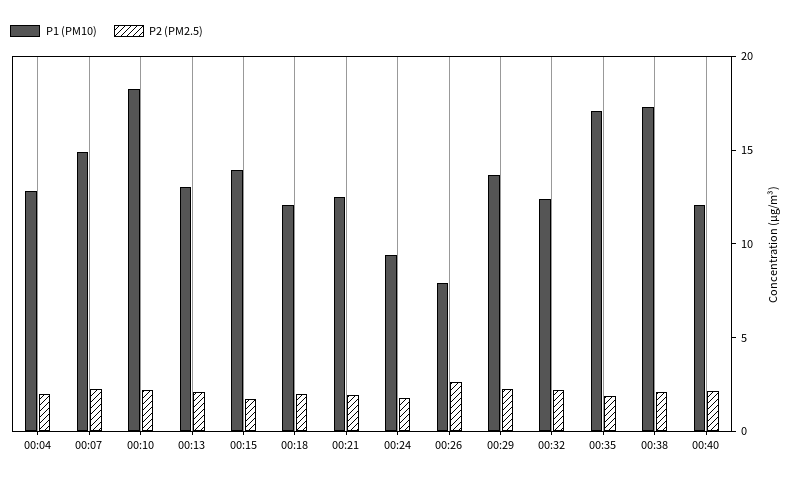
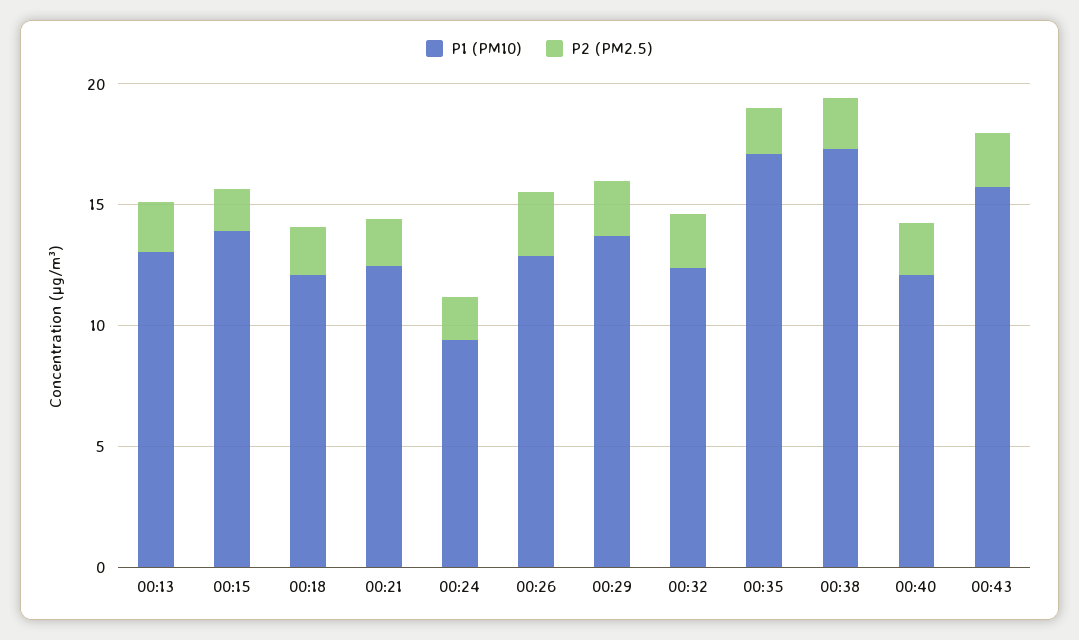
P1 (PM10), 00:04: 13 -> none
P2 (PM2.5), 00:04: 2 -> none
P1 (PM10), 00:07: 15 -> none
P2 (PM2.5), 00:07: 2 -> none
P1 (PM10), 00:10: 18 -> none
P2 (PM2.5), 00:10: 2 -> none
P1 (PM10), 00:26: 8 -> 13
P1 (PM10), 00:43: none -> 16
P2 (PM2.5), 00:43: none -> 2

